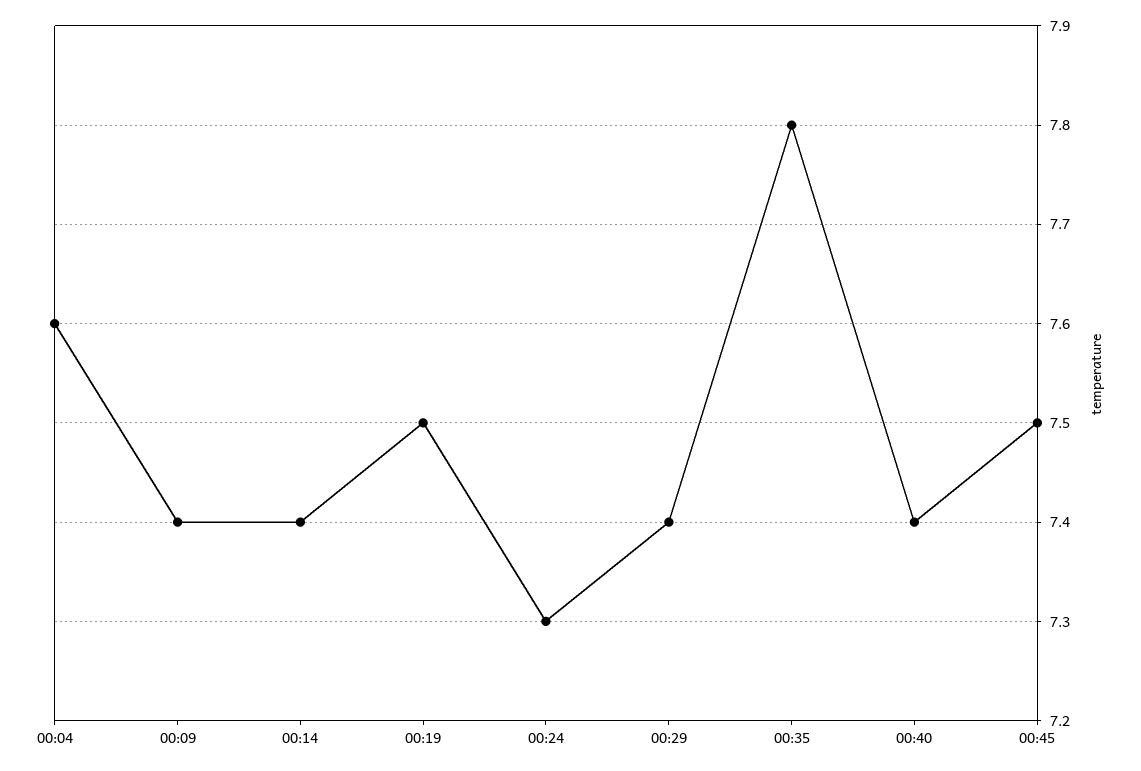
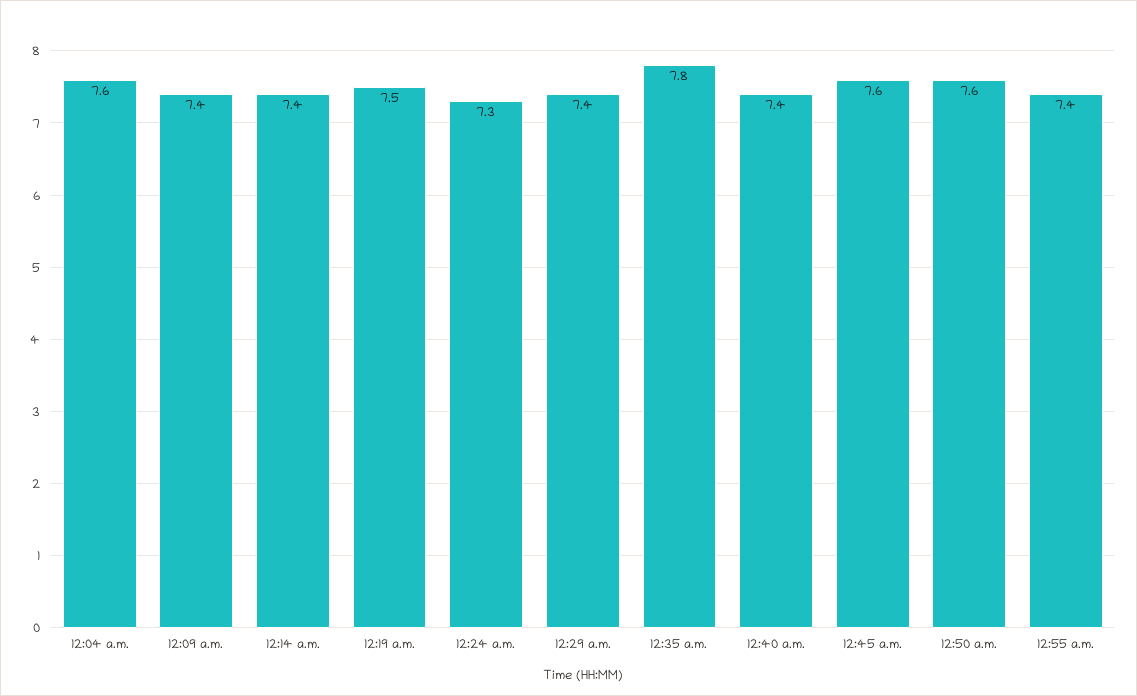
00:45: 7.5 -> 7.6
12:50 a.m.: none -> 7.6
12:55 a.m.: none -> 7.4

